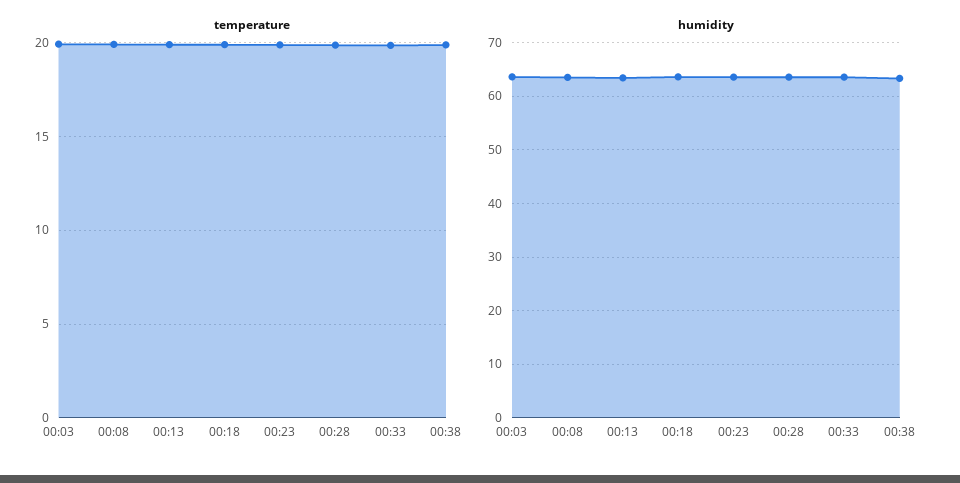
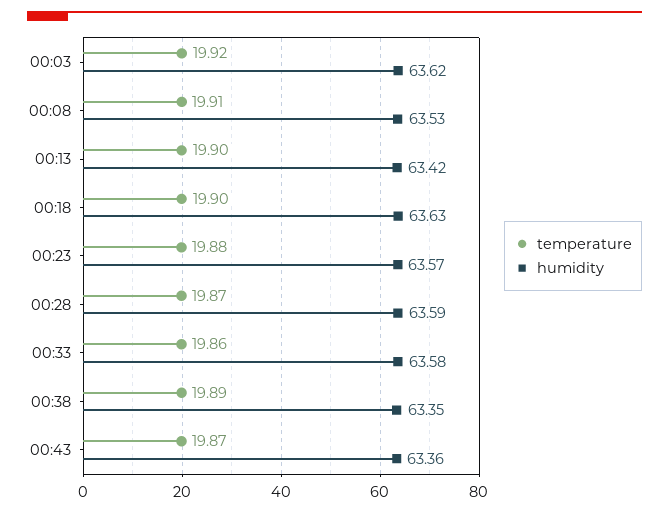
temperature, 00:43: none -> 19.87
humidity, 00:43: none -> 63.36

